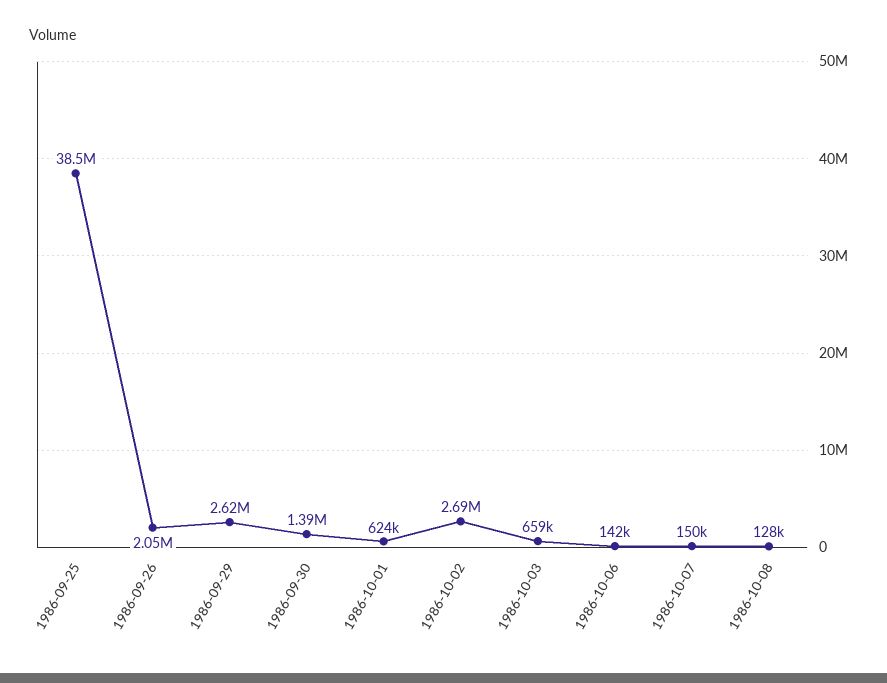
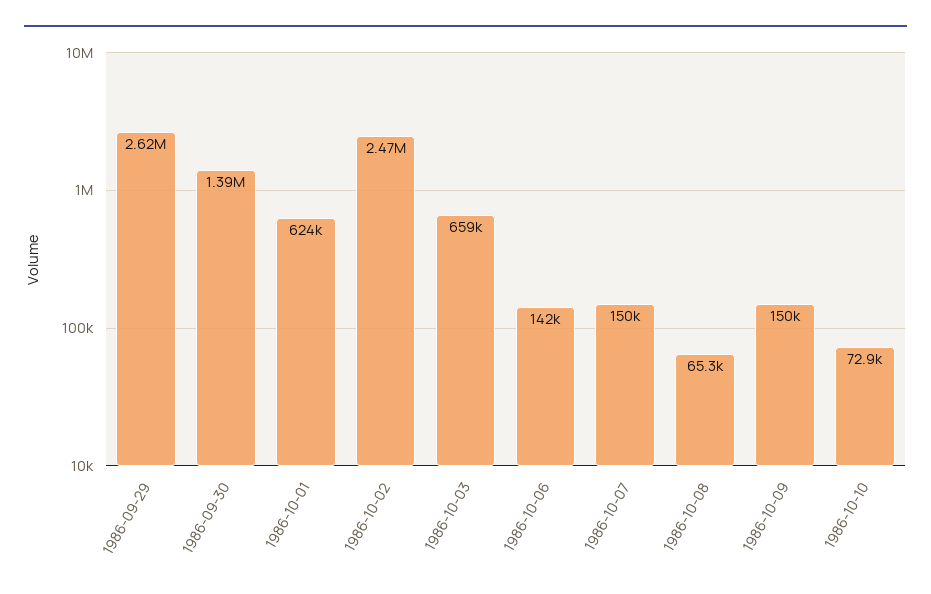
1986-09-25: 38500000 -> none
1986-09-26: 2050000 -> none
1986-10-02: 2690000 -> 2470000
1986-10-08: 128000 -> 65300
1986-10-09: none -> 150000
1986-10-10: none -> 72900

